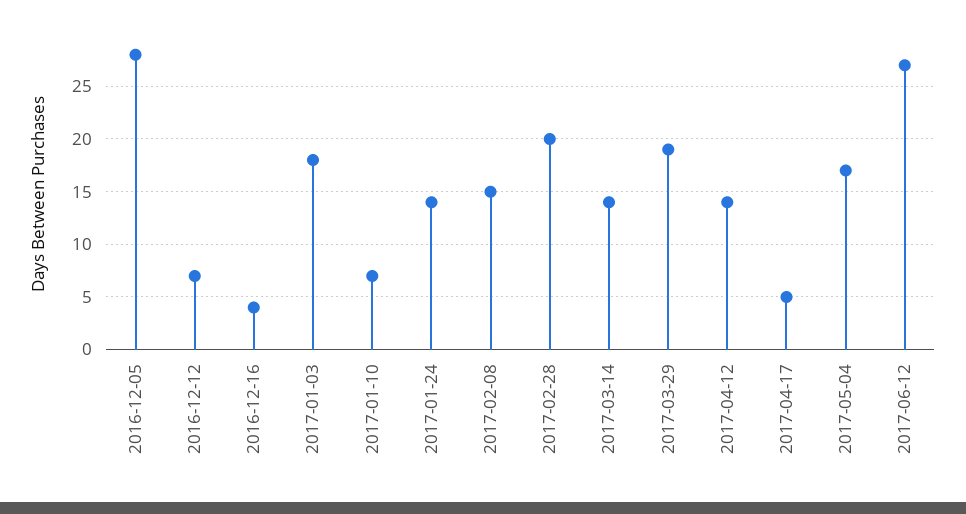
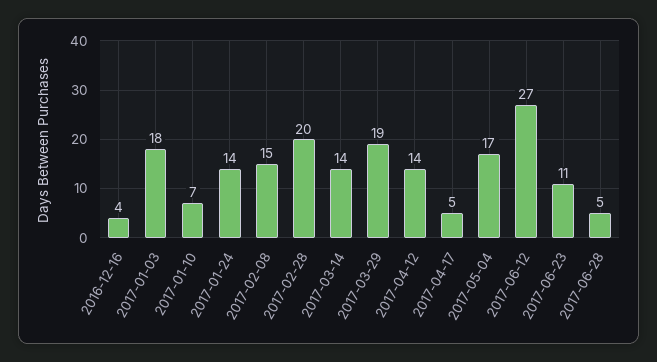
2016-12-05: 28 -> none
2016-12-12: 7 -> none
2017-06-23: none -> 11
2017-06-28: none -> 5

